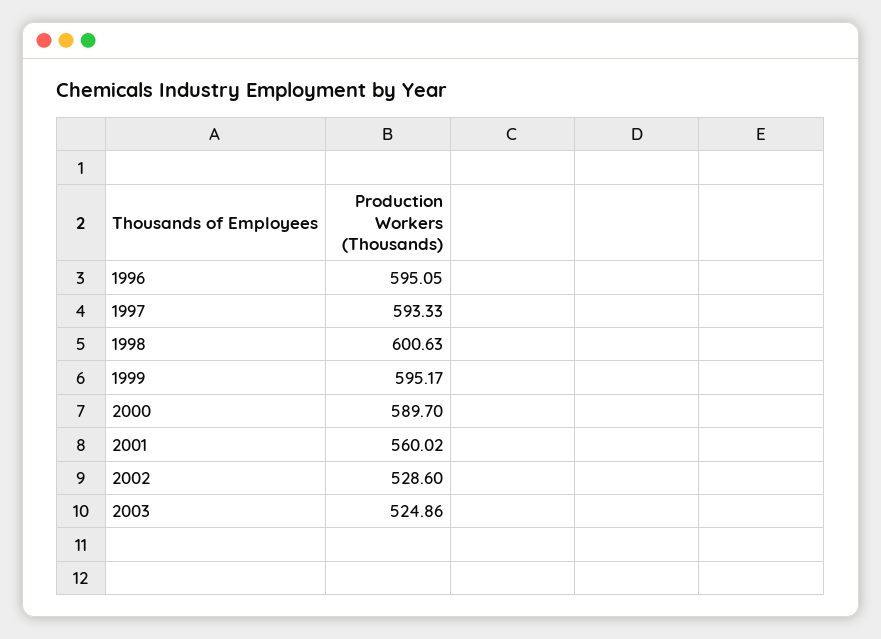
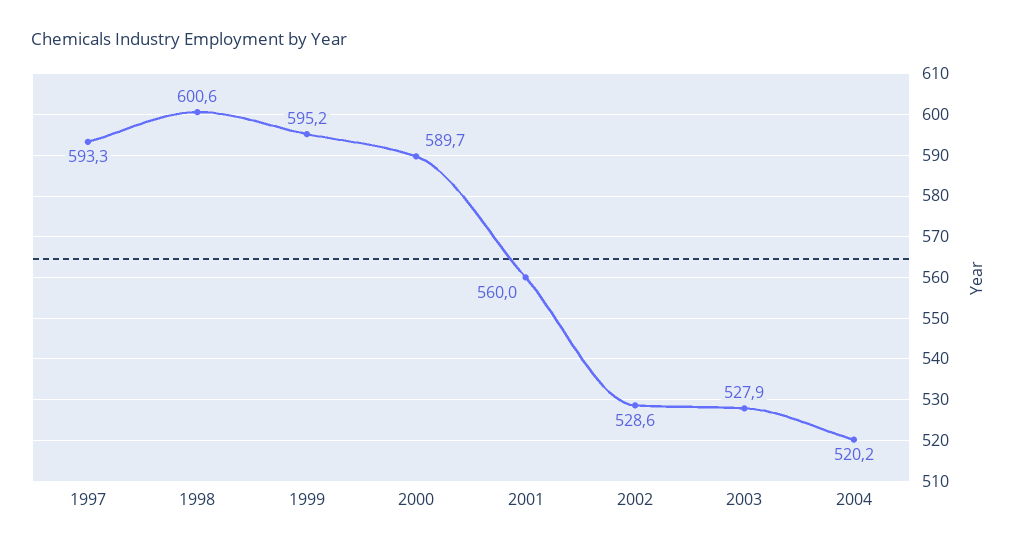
1996: 595.05 -> none
2003: 524.86 -> 527.9
2004: none -> 520.2

